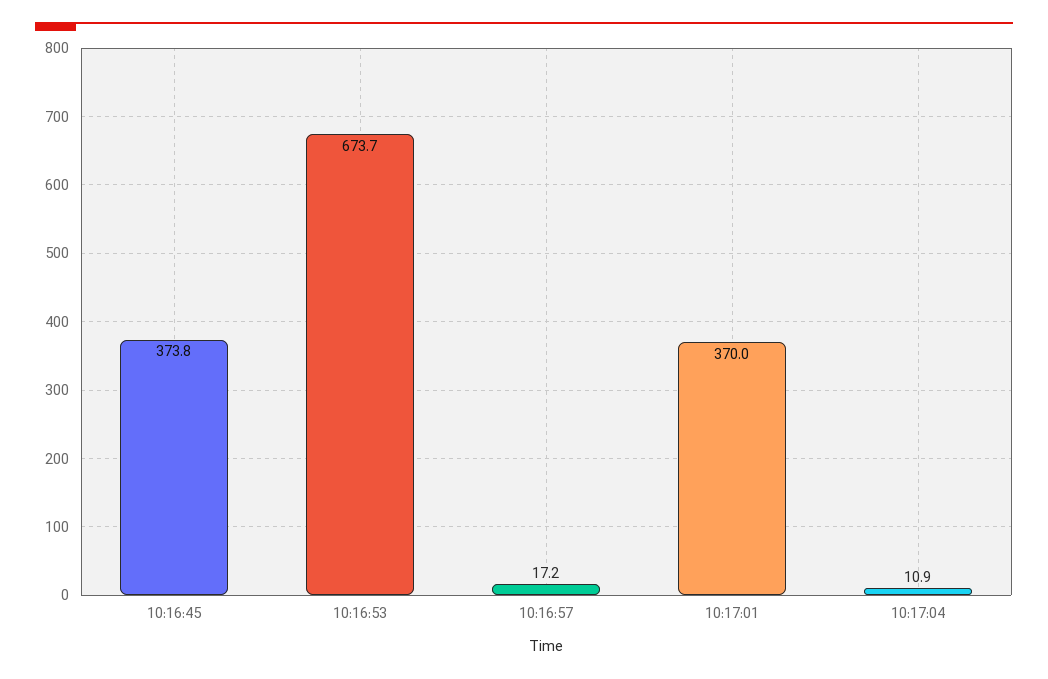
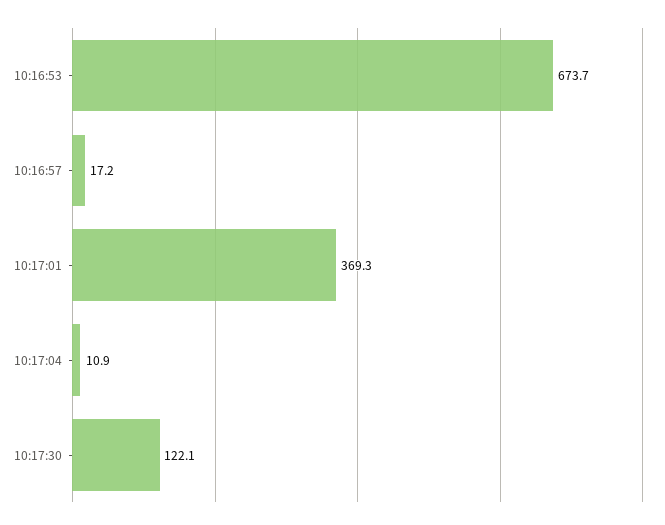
10:16:45: 373.8 -> none
10:17:01: 370 -> 369.3
10:17:30: none -> 122.1

